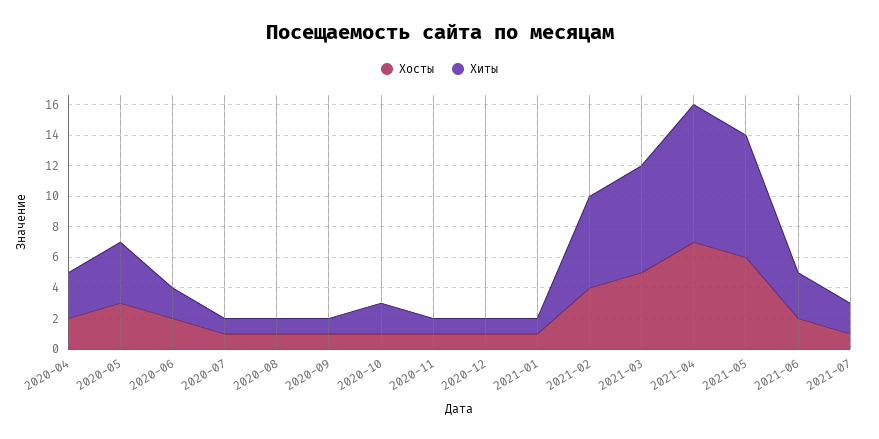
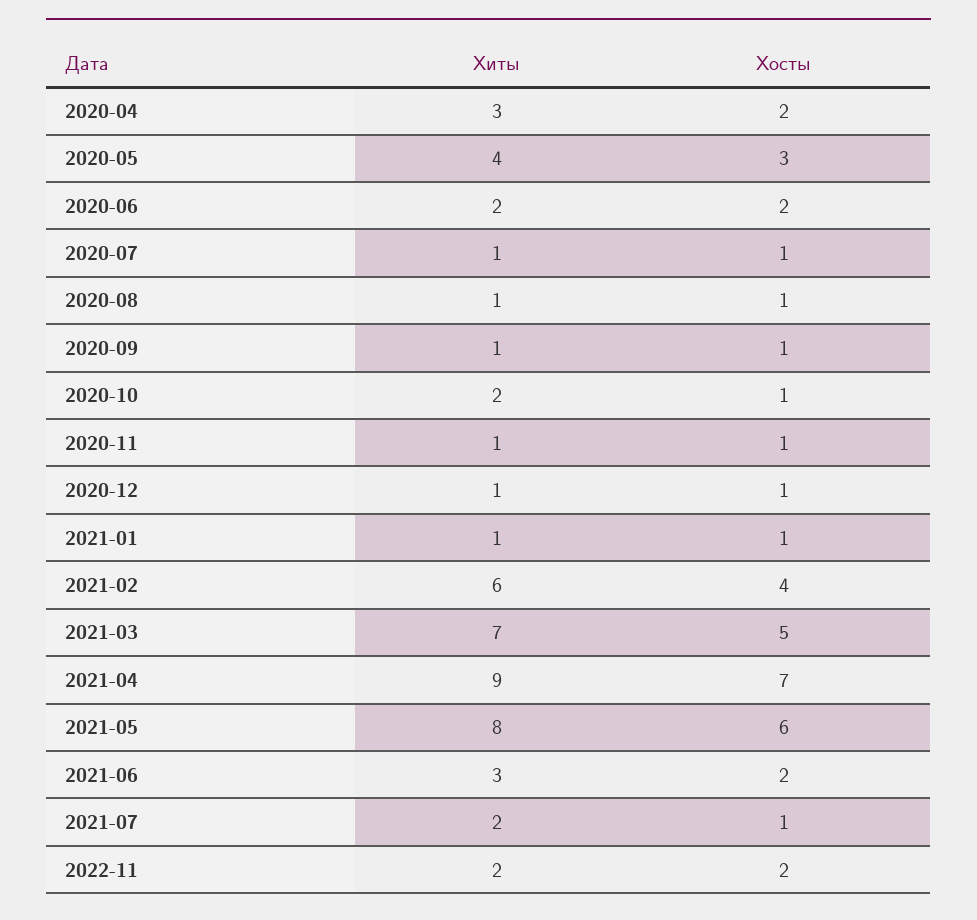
Хиты, 2022-11: none -> 2
Хосты, 2022-11: none -> 2

